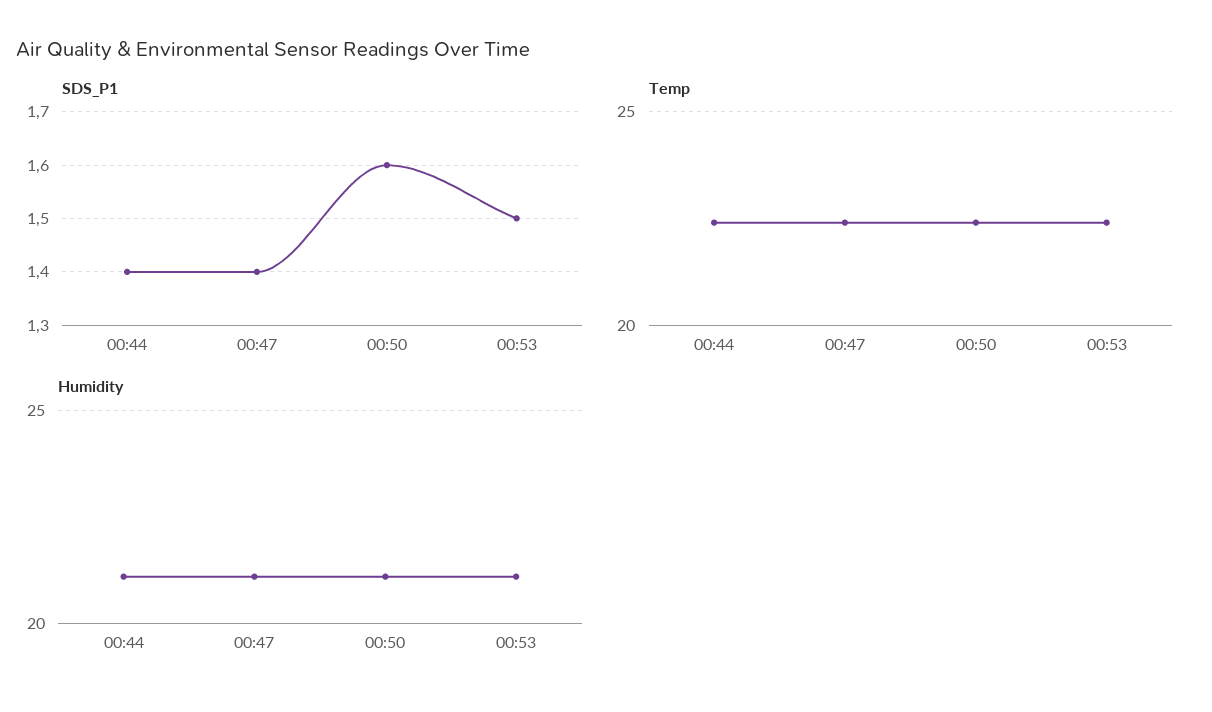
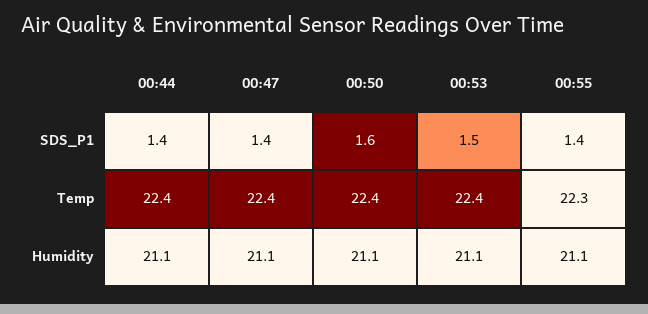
SDS_P1, 00:55: none -> 1.4
Temp, 00:55: none -> 22.3
Humidity, 00:55: none -> 21.1

